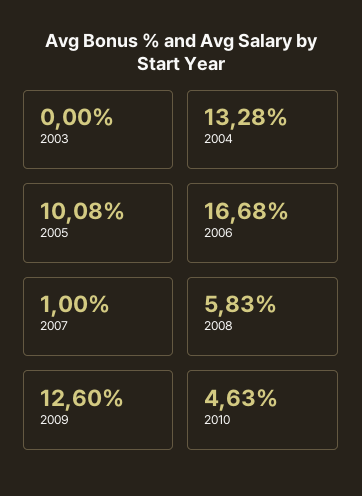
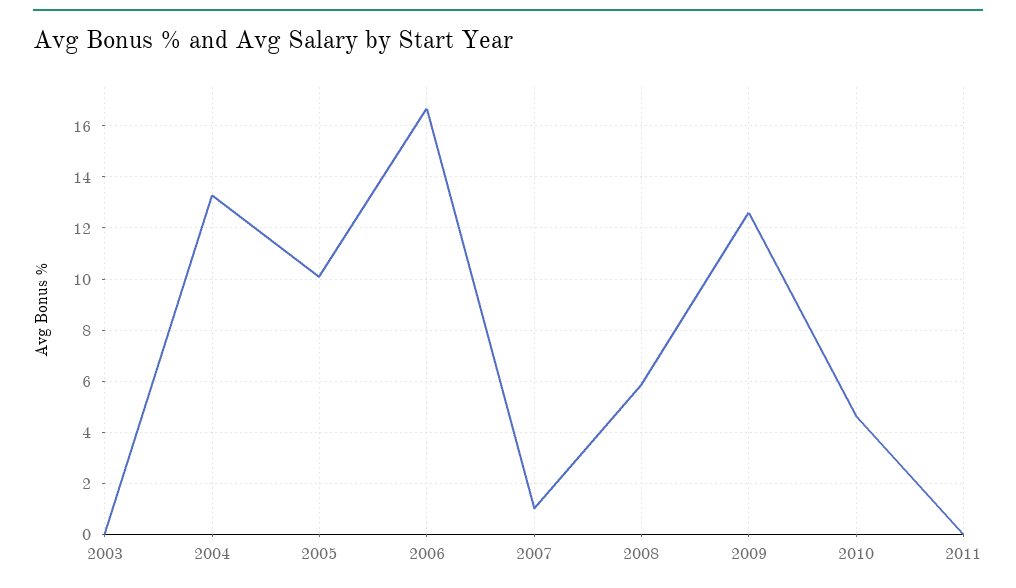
2011: none -> 0

